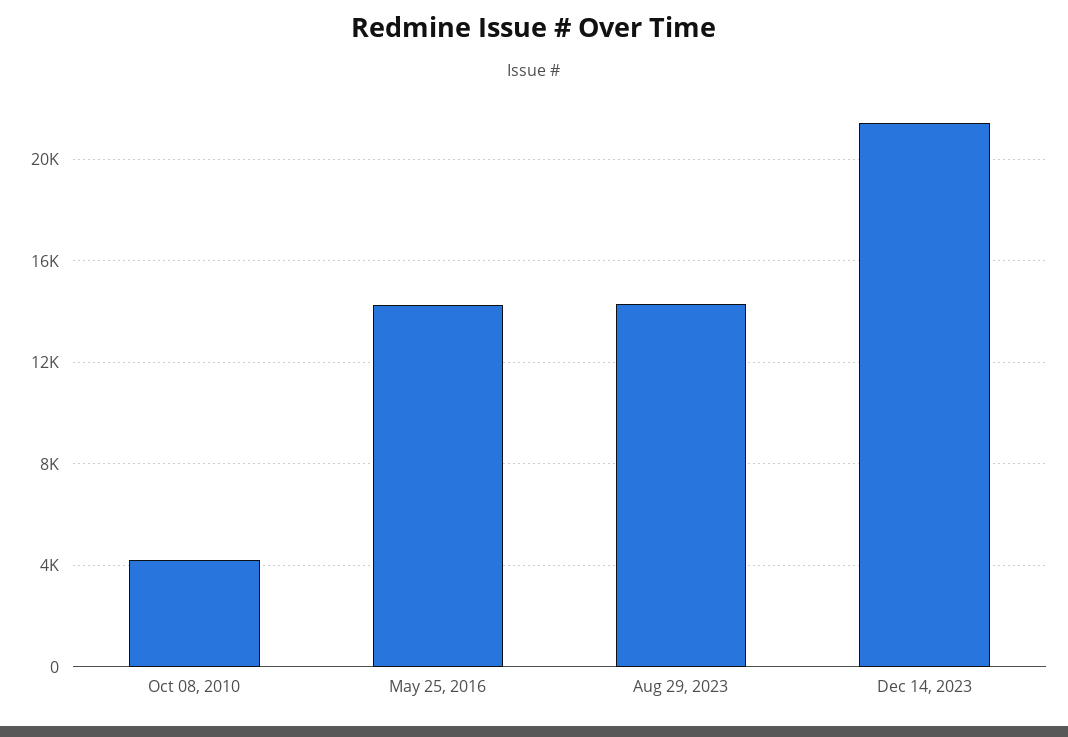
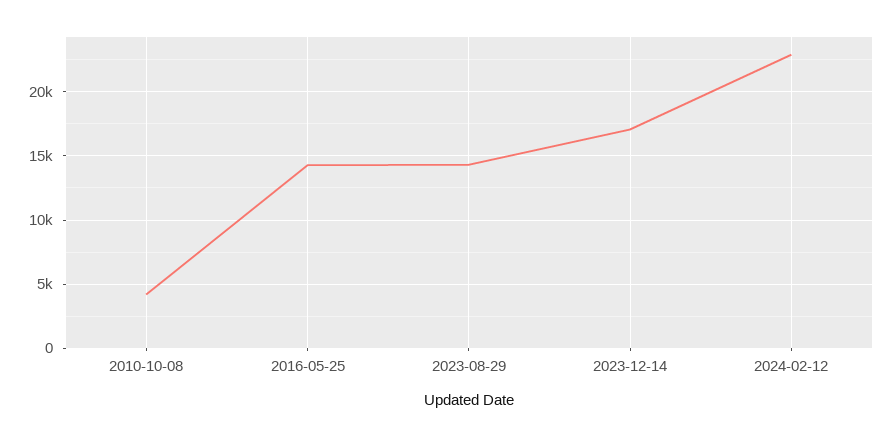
Dec 14, 2023: 21500 -> 17000
2024-02-12: none -> 23000

